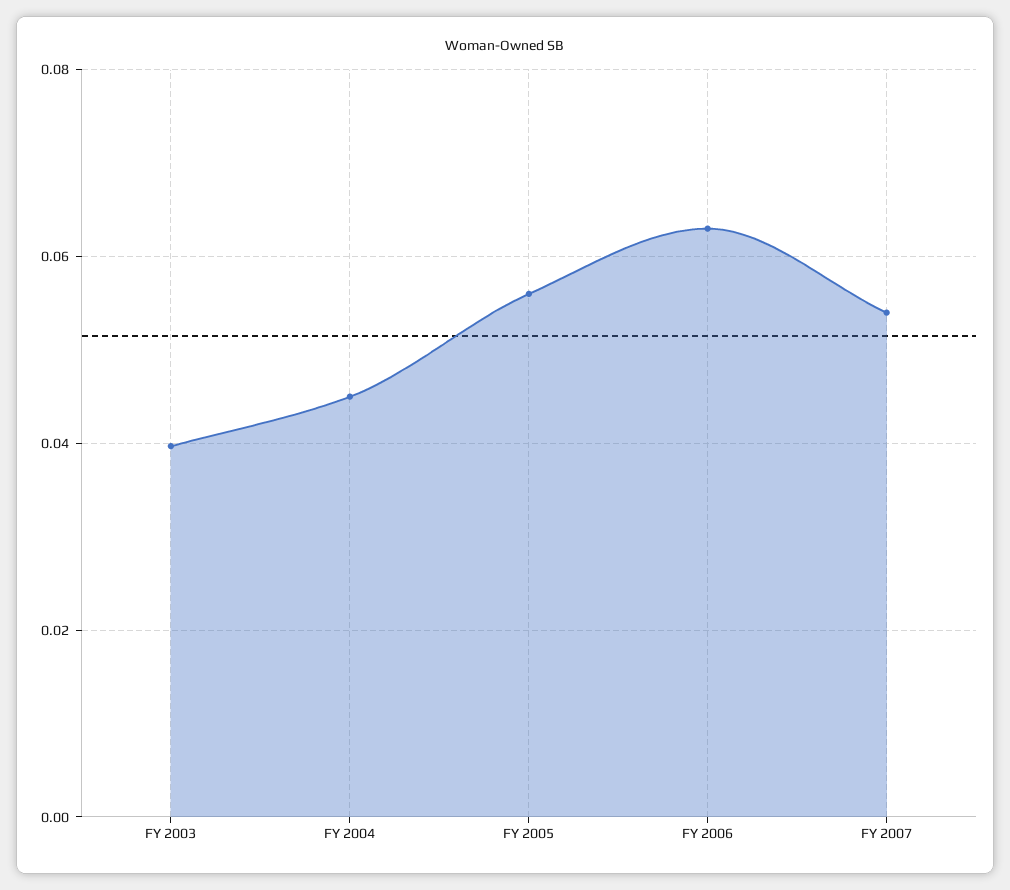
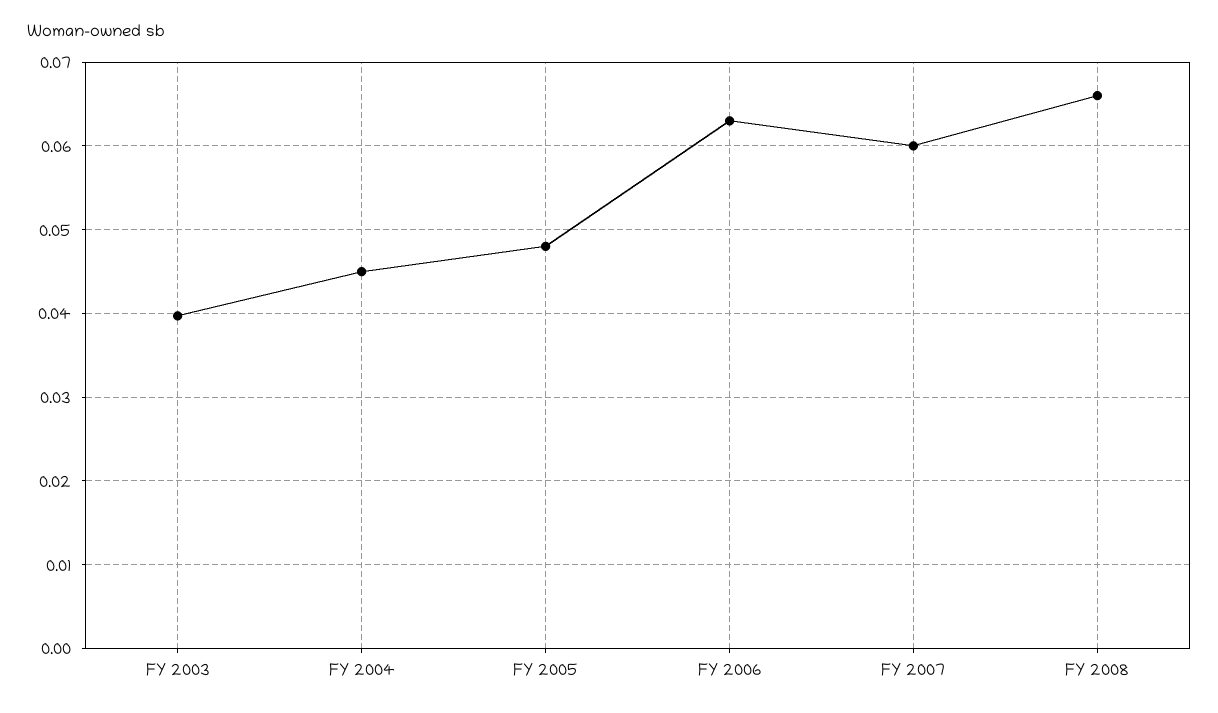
FY 2005: 0.056 -> 0.048
FY 2007: 0.054 -> 0.06
FY 2008: none -> 0.066

